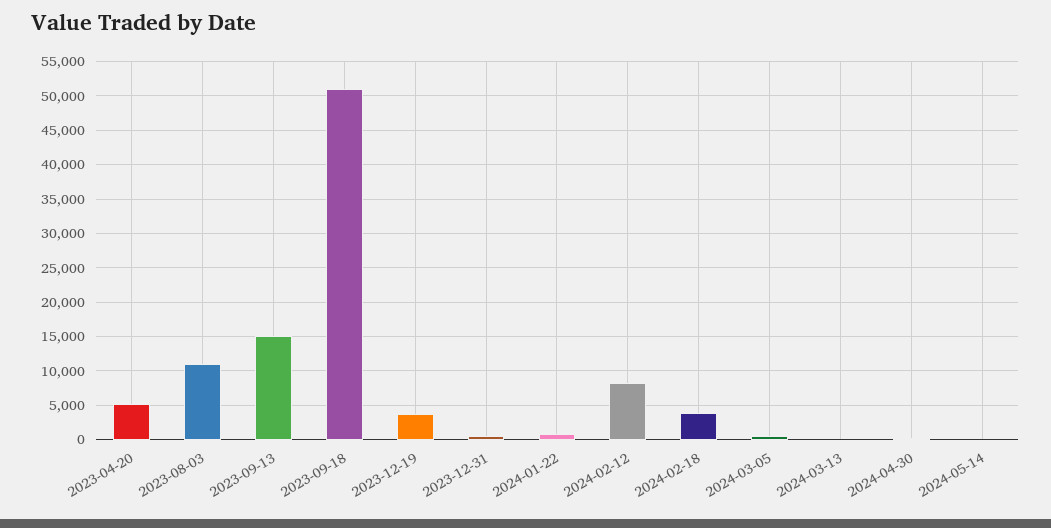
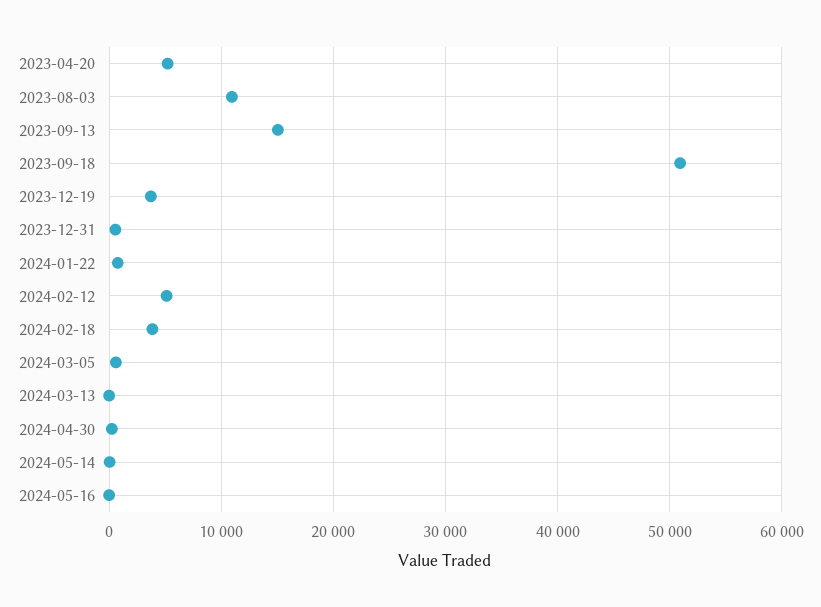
2024-02-12: 8000 -> 5000
2024-05-16: none -> 0

